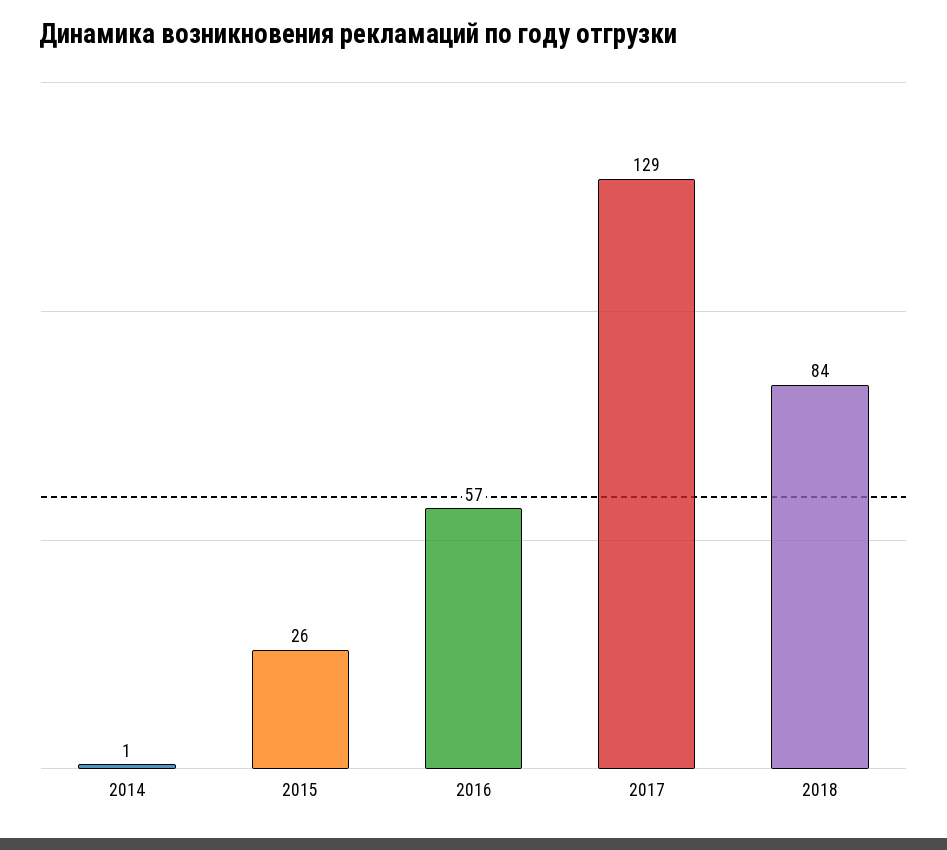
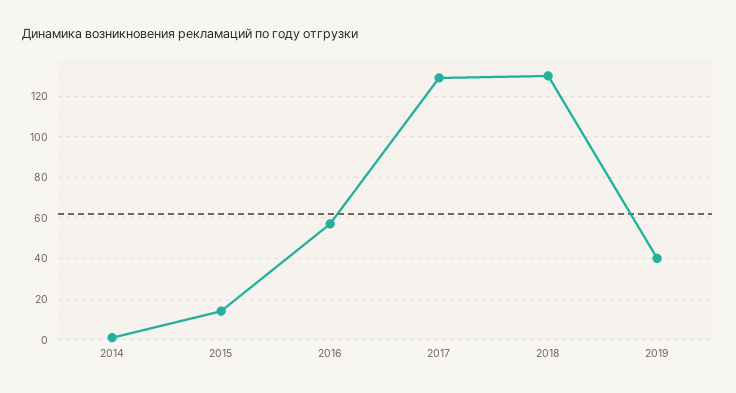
2015: 26 -> 15
2018: 84 -> 130
2019: none -> 40

